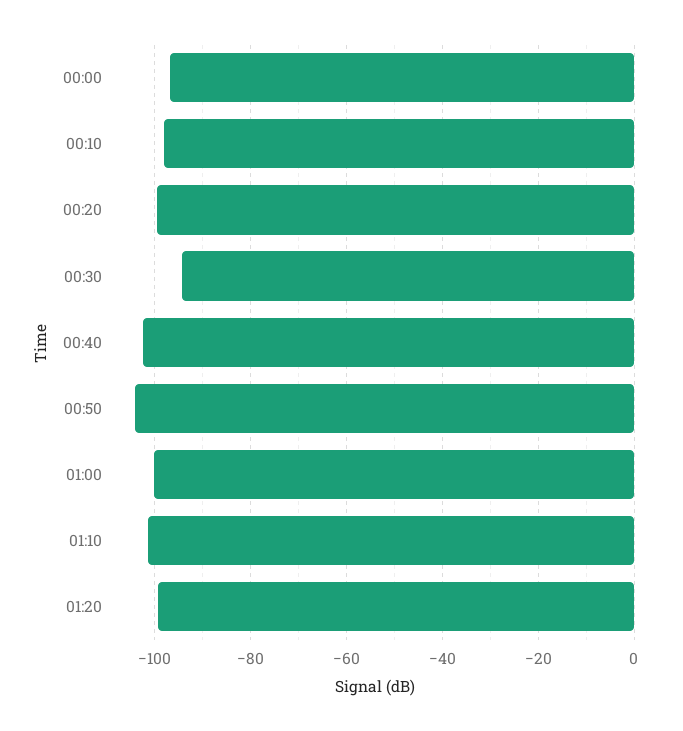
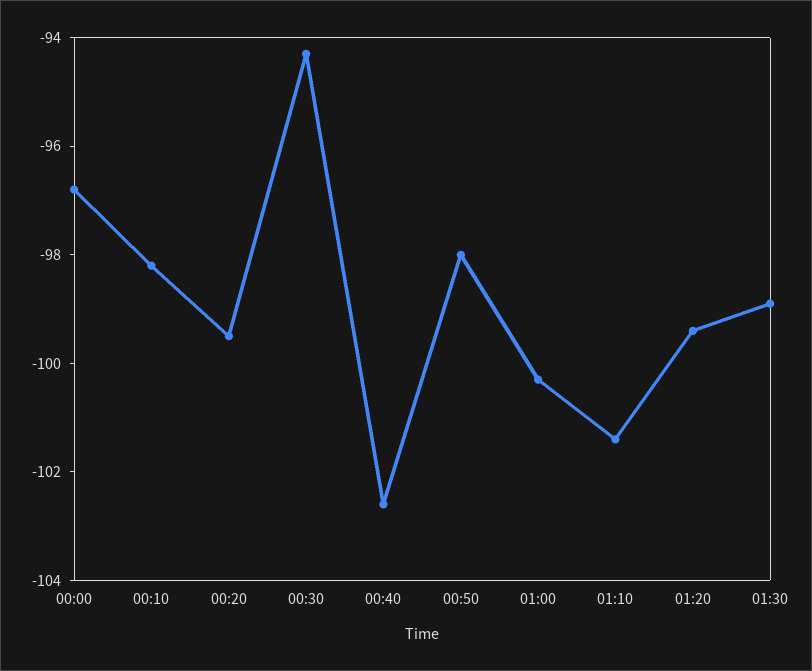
00:50: -104 -> -98
01:30: none -> -99

